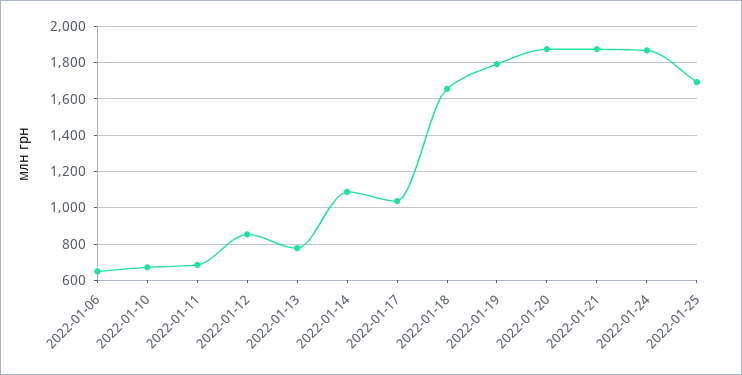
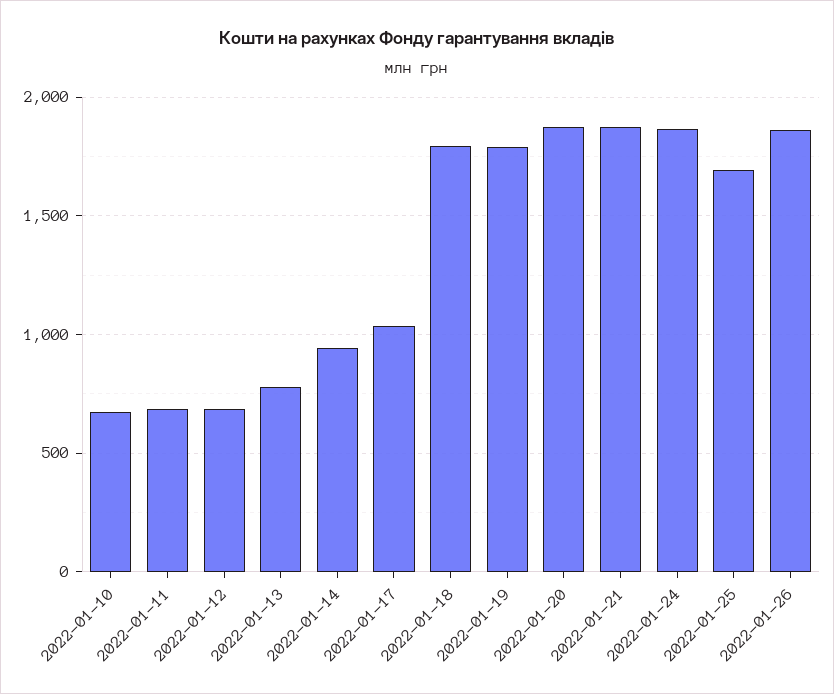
2022-01-06: 650 -> none
2022-01-12: 850 -> 700
2022-01-14: 1100 -> 950
2022-01-18: 1650 -> 1800
2022-01-26: none -> 1850

